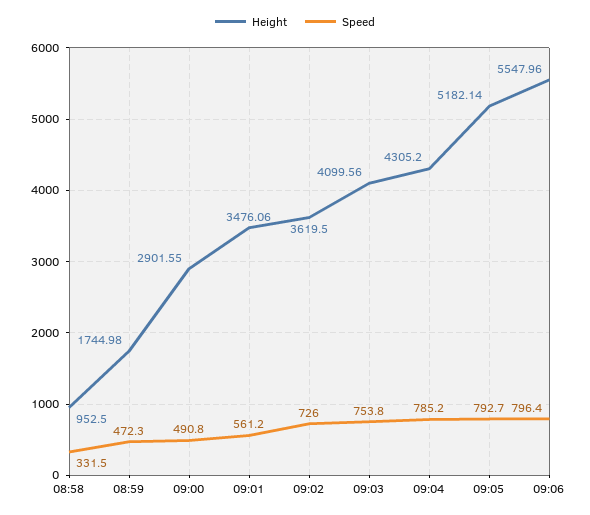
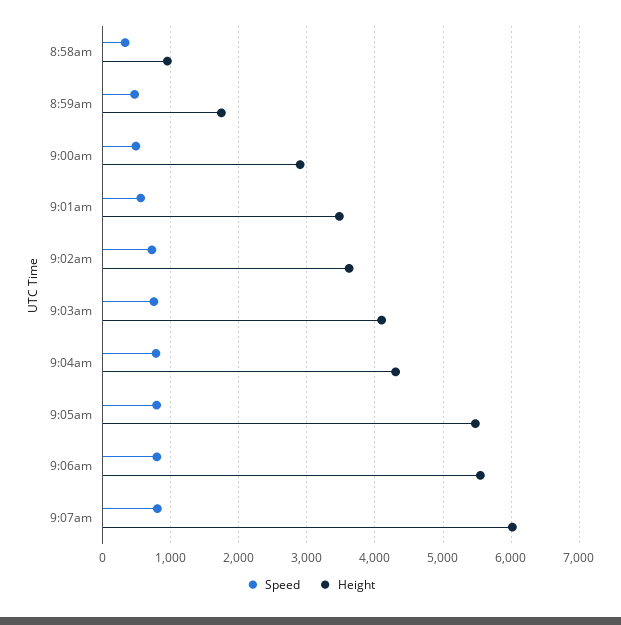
Height, 09:05: 5182.14 -> 5500
Speed, 9:07am: none -> 800
Height, 9:07am: none -> 6000

